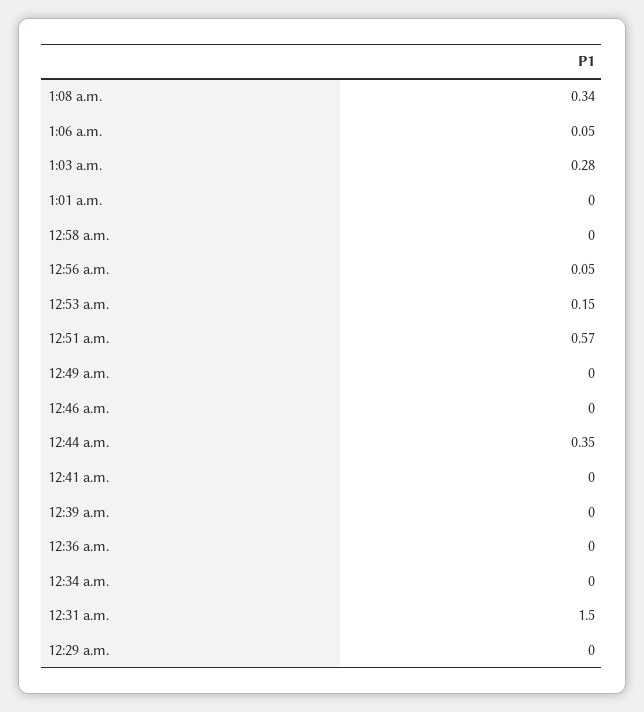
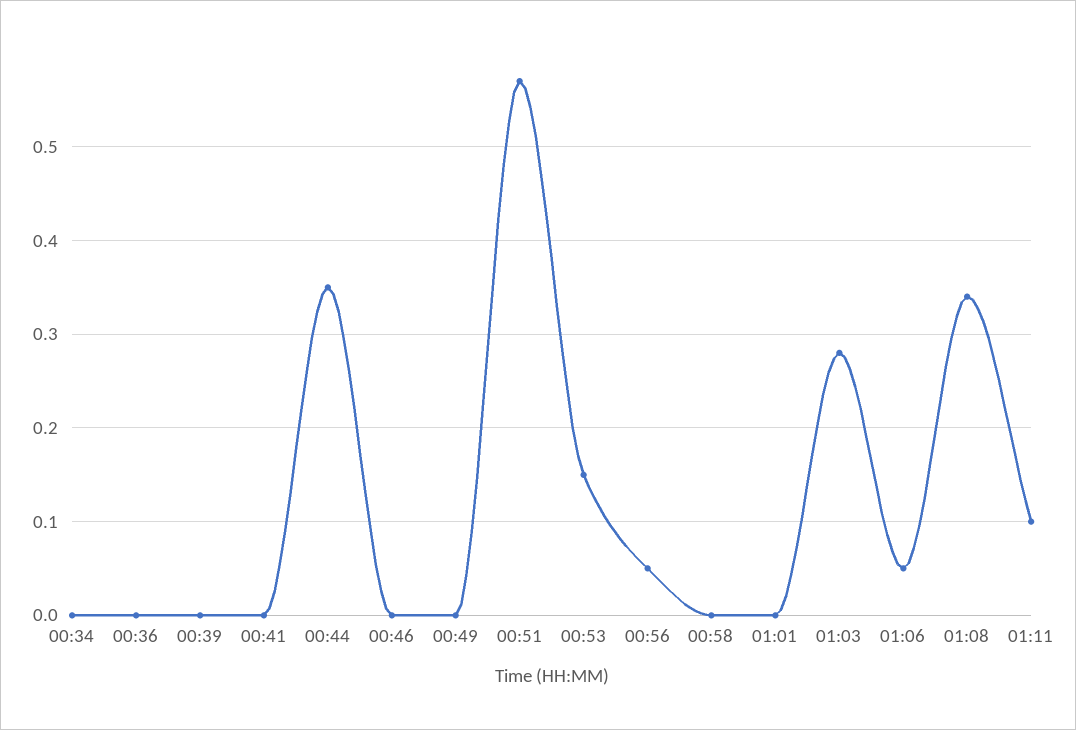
12:31 a.m.: 1.5 -> none
12:29 a.m.: 0 -> none
01:11: none -> 0.1

